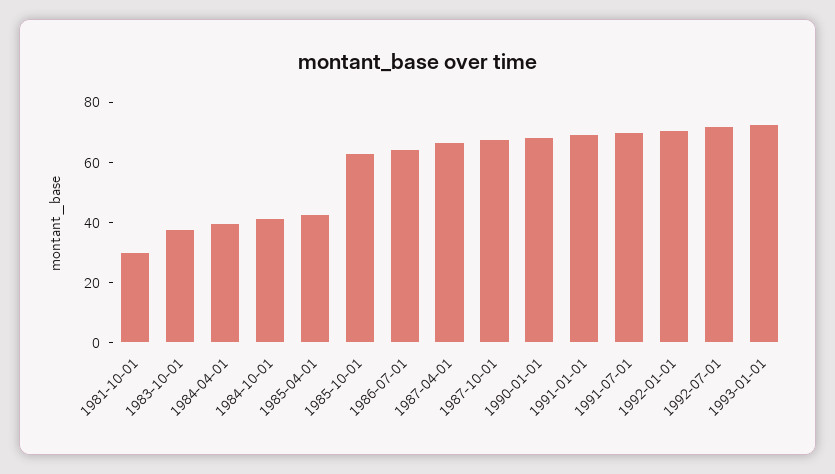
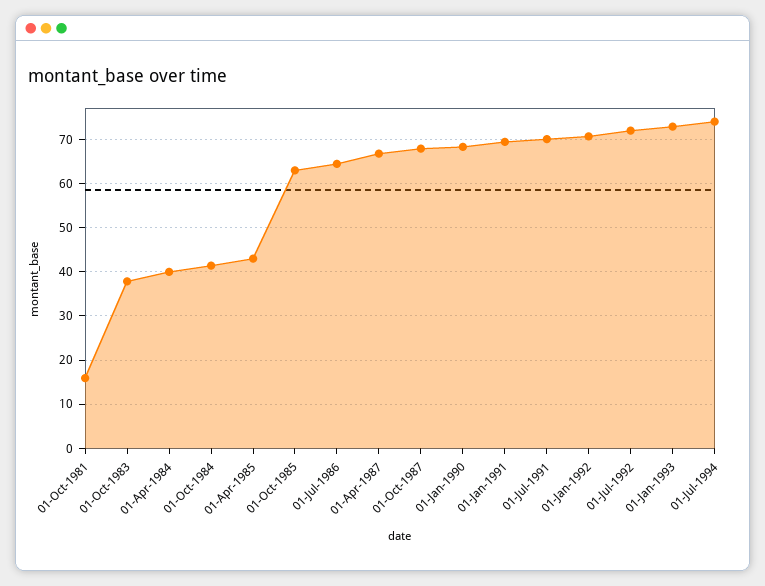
1981-10-01: 30 -> 16
01-Jul-1994: none -> 74

